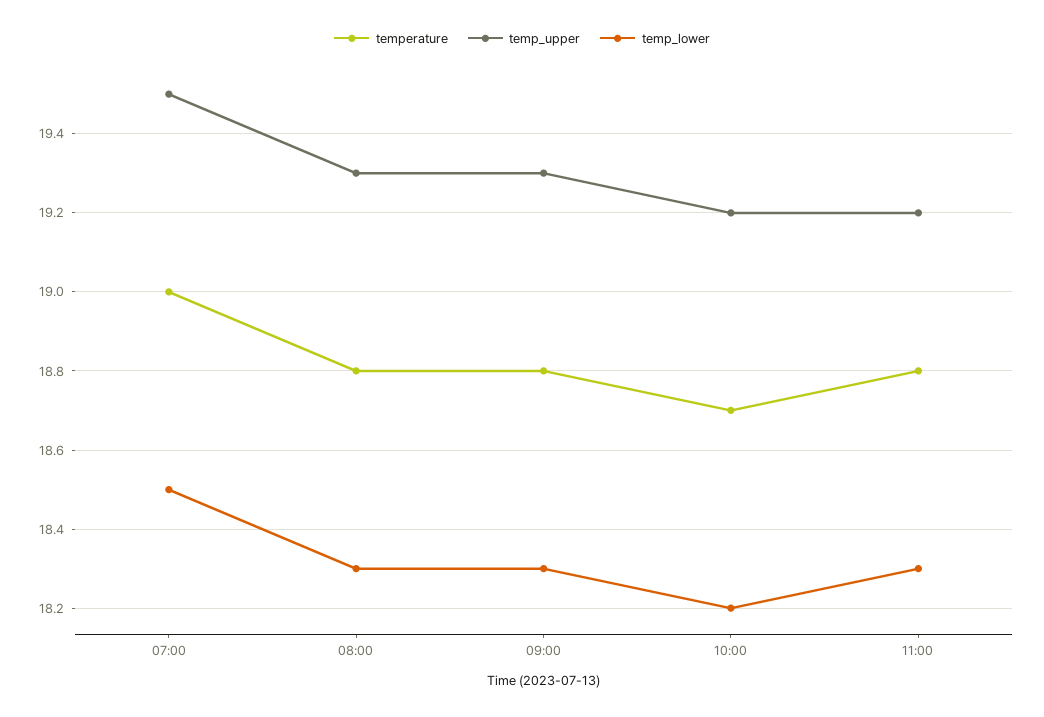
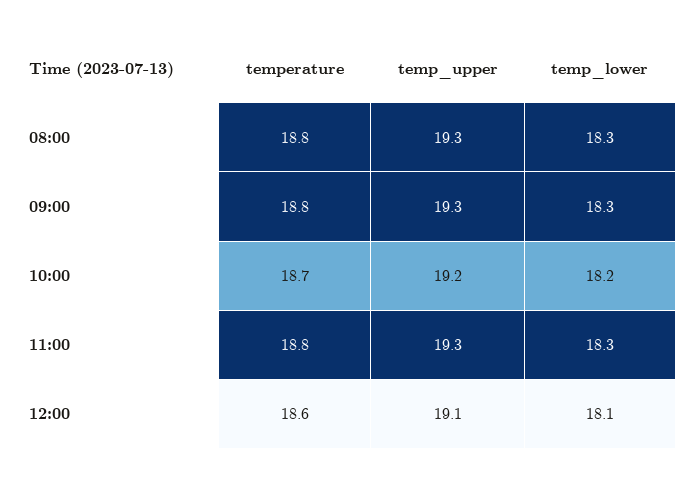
temperature, 07:00: 19 -> none
temp_upper, 07:00: 19.5 -> none
temp_lower, 07:00: 18.5 -> none
temp_upper, 11:00: 19.2 -> 19.3
temperature, 12:00: none -> 18.6
temp_upper, 12:00: none -> 19.1
temp_lower, 12:00: none -> 18.1

